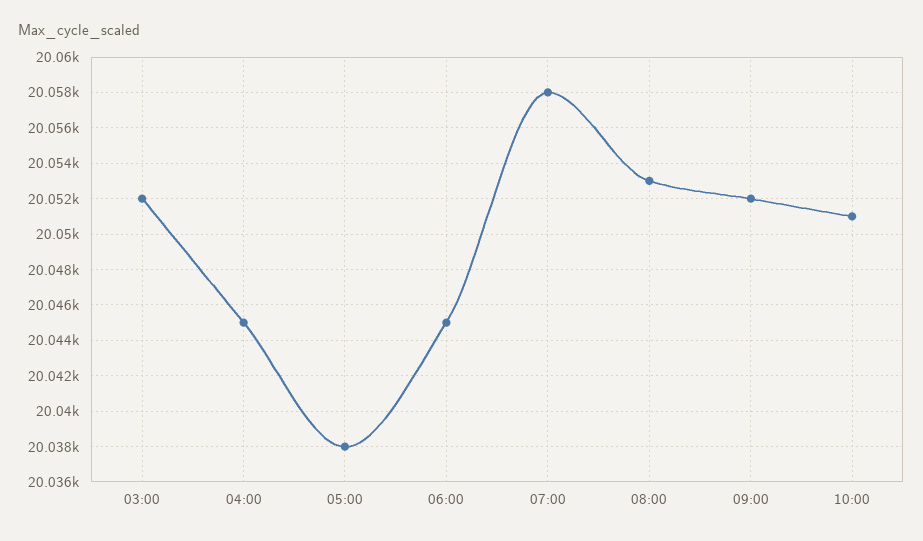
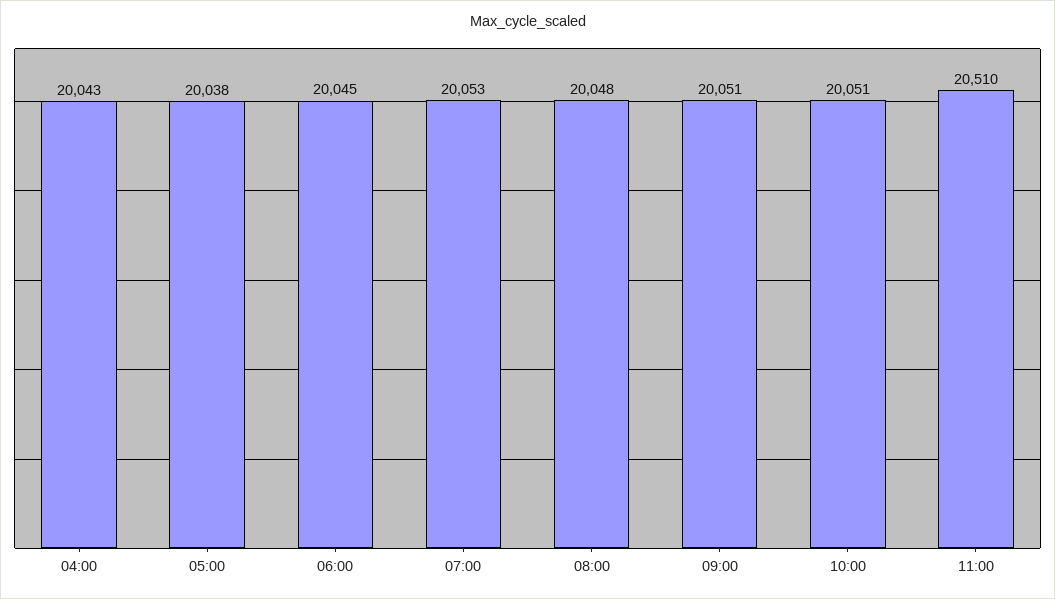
03:00: 20052 -> none
04:00: 20045 -> 20043
07:00: 20058 -> 20053
08:00: 20053 -> 20048
09:00: 20052 -> 20051
11:00: none -> 20510

